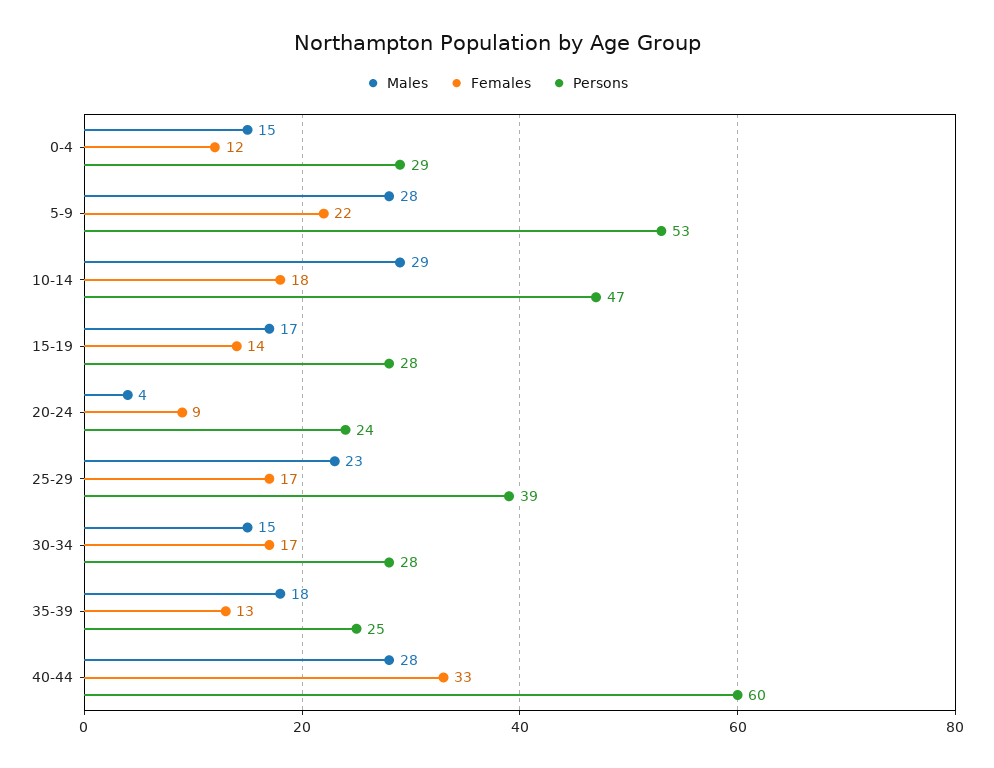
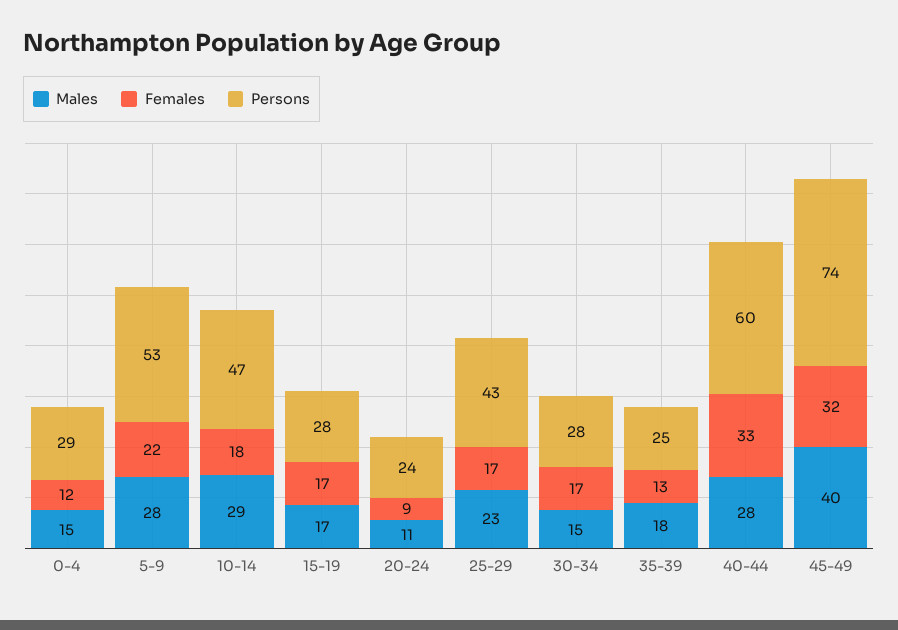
Females, 15-19: 14 -> 17
Males, 20-24: 4 -> 11
Persons, 25-29: 39 -> 43
Males, 45-49: none -> 40
Females, 45-49: none -> 32
Persons, 45-49: none -> 74

